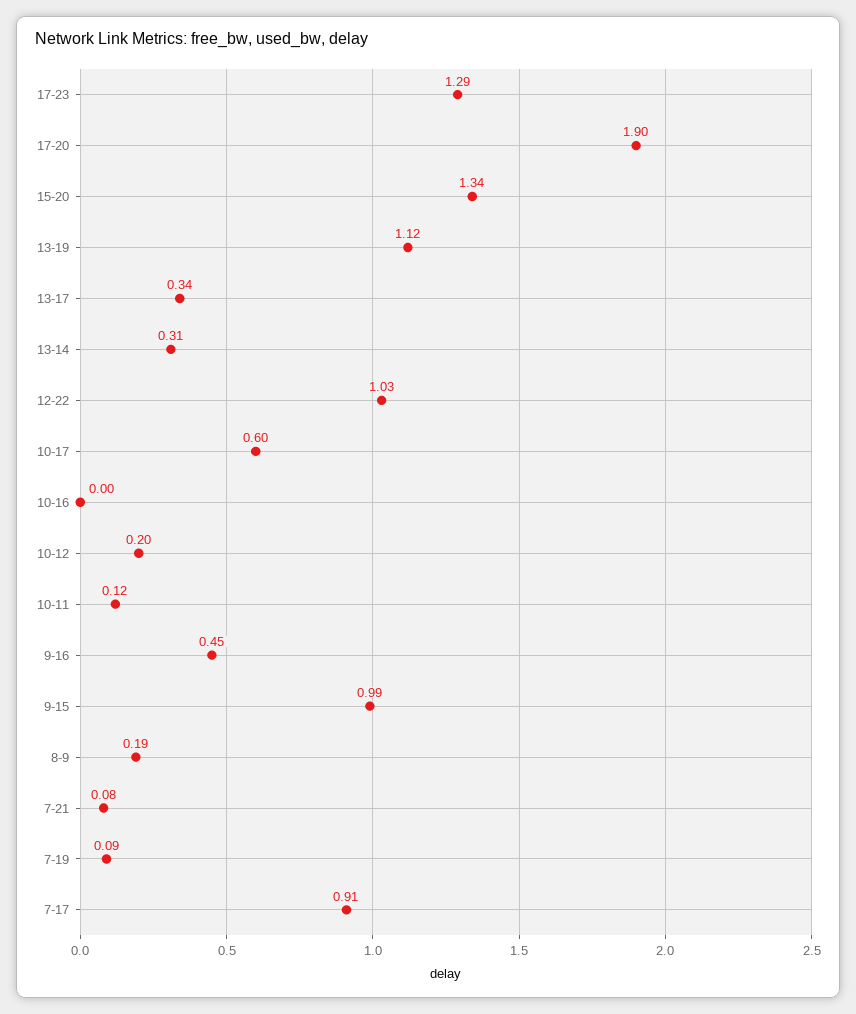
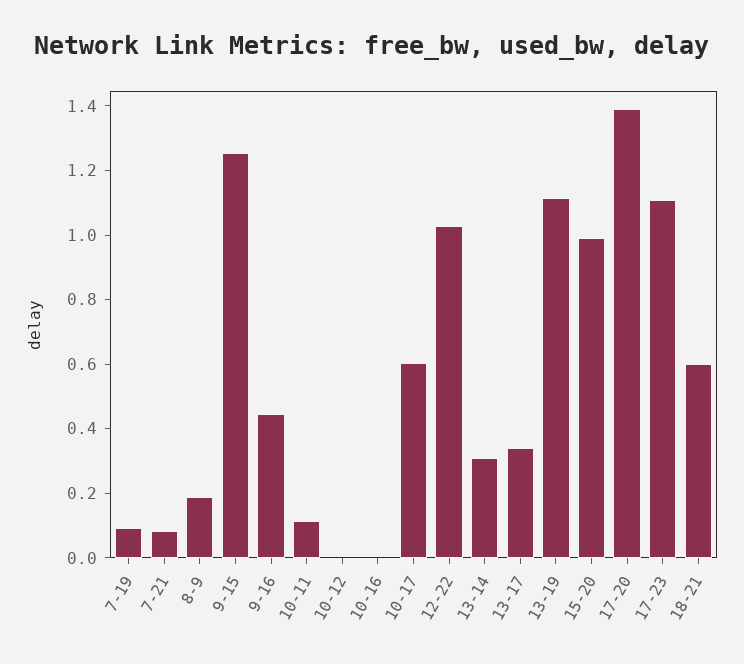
17-23: 1.29 -> 1.1
17-20: 1.9 -> 1.4
15-20: 1.34 -> 1
10-12: 0.2 -> 0
9-15: 0.99 -> 1.25
7-17: 0.91 -> none
18-21: none -> 0.6

